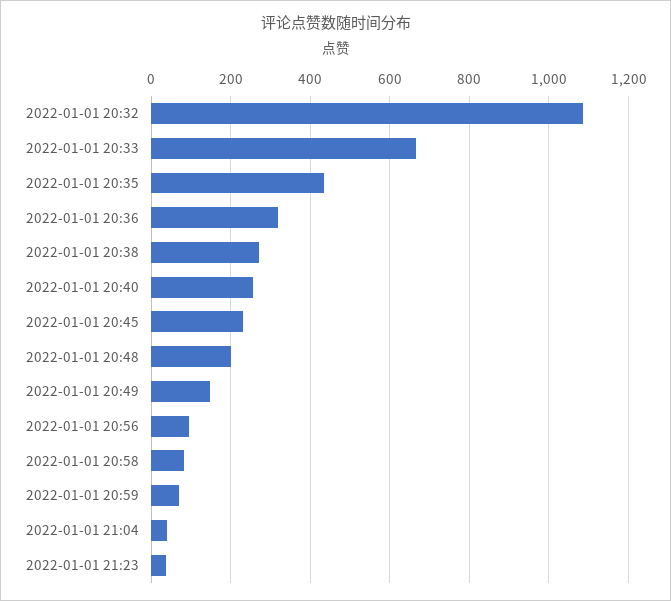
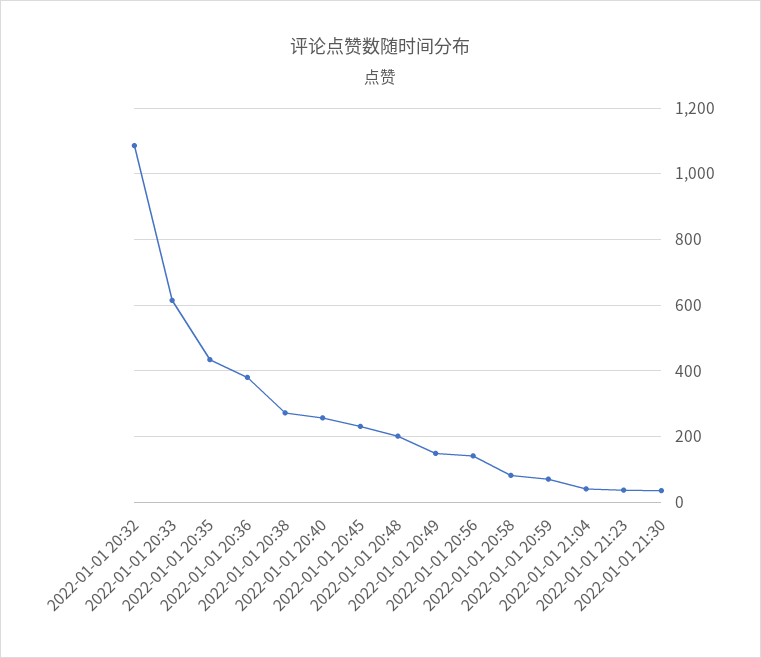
2022-01-01 20:33: 660 -> 620
2022-01-01 20:36: 320 -> 380
2022-01-01 20:56: 100 -> 140
2022-01-01 21:30: none -> 40

